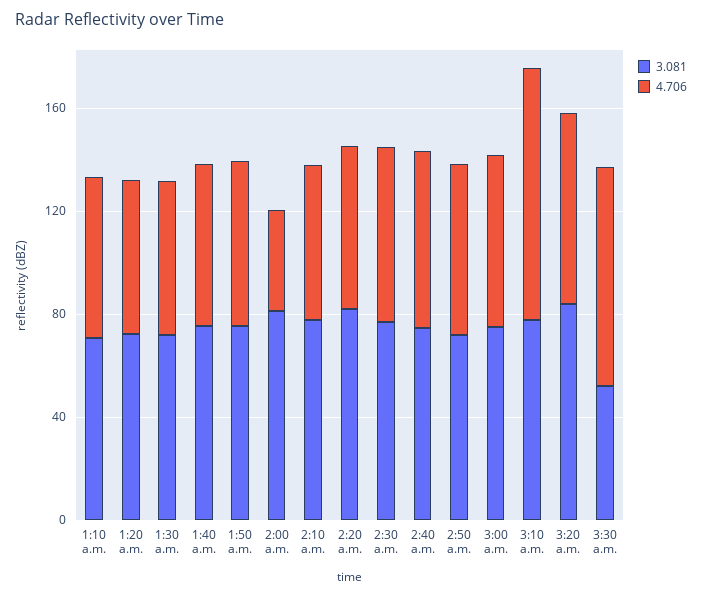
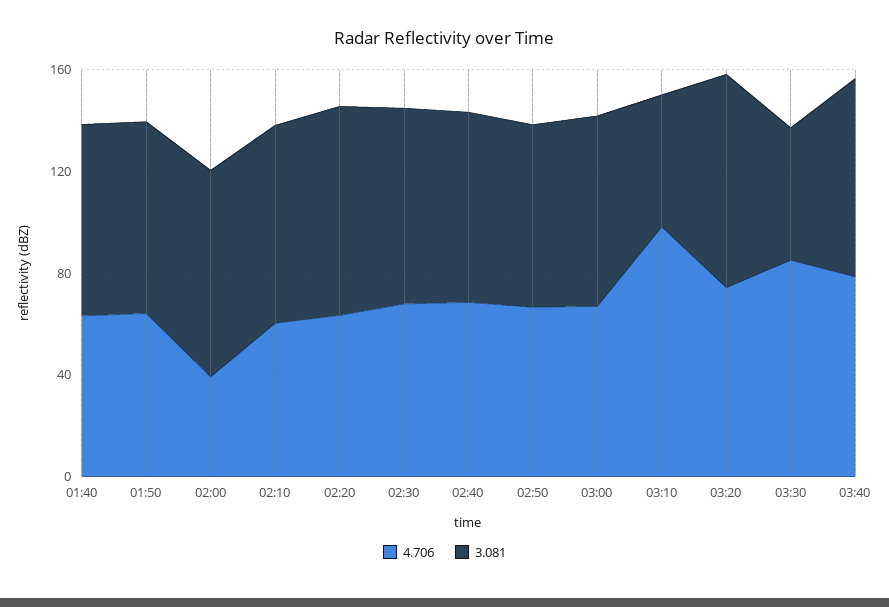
3.081, 1:10 a.m.: 70 -> none
4.706, 1:10 a.m.: 60 -> none
3.081, 1:20 a.m.: 70 -> none
4.706, 1:20 a.m.: 60 -> none
3.081, 1:30 a.m.: 70 -> none
4.706, 1:30 a.m.: 60 -> none
3.081, 3:10 a.m.: 80 -> 50
4.706, 03:40: none -> 80
3.081, 03:40: none -> 80

